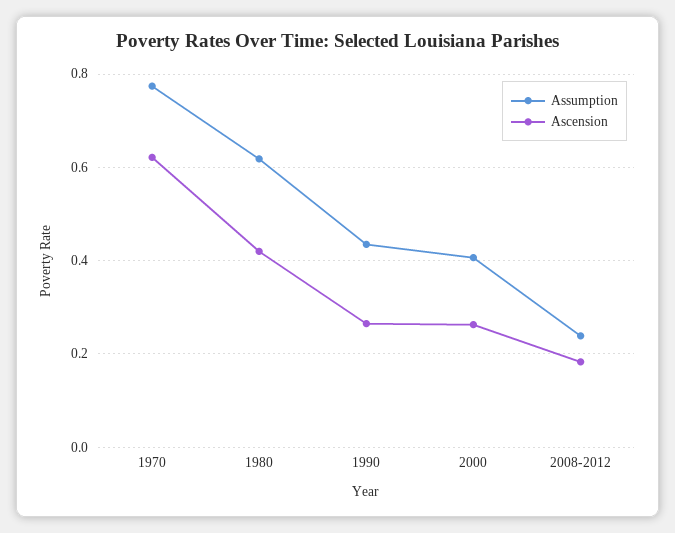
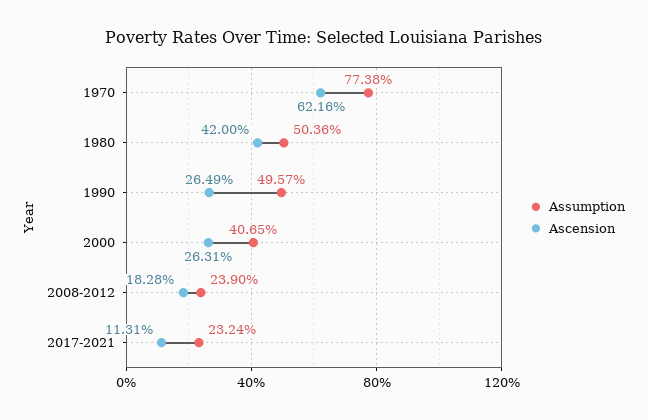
Assumption, 1980: 0.62 -> 0.5036
Assumption, 1990: 0.44 -> 0.4957
Assumption, 2017-2021: none -> 0.2324
Ascension, 2017-2021: none -> 0.1131

